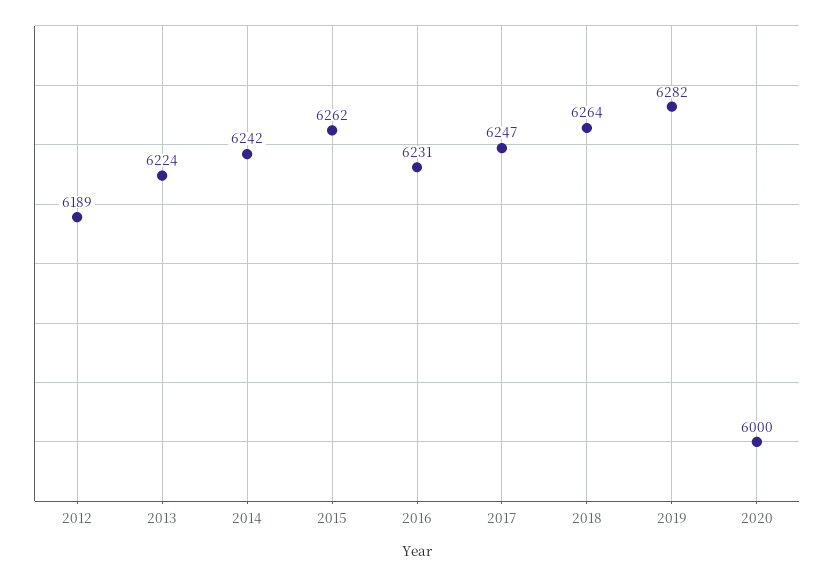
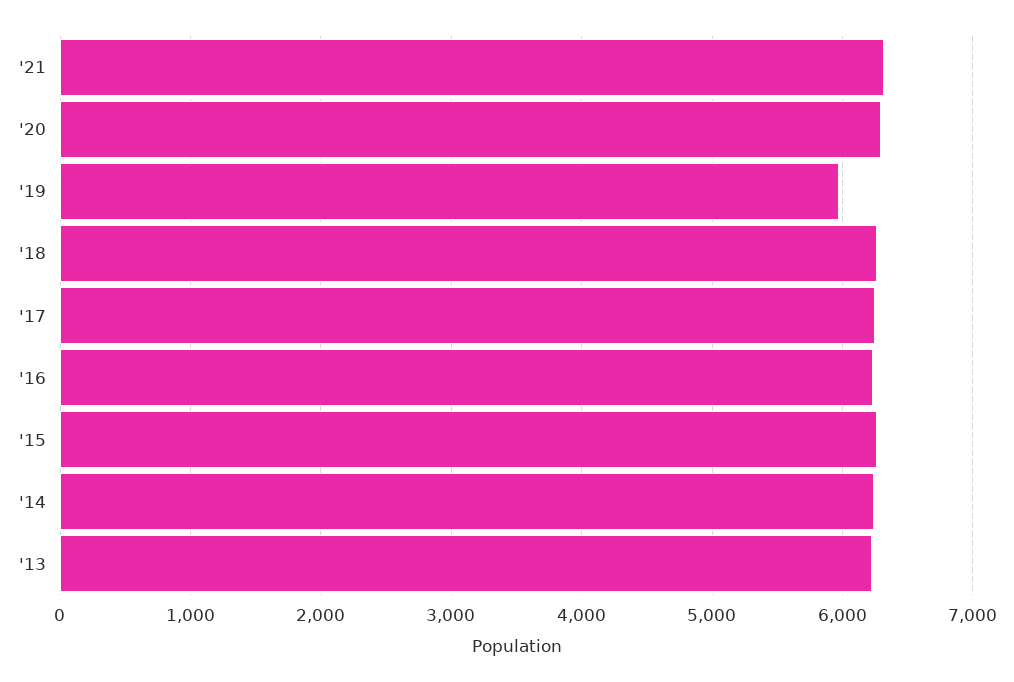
2012: 6189 -> none
2019: 6282 -> 6000
2020: 6000 -> 6300
'21: none -> 6300

